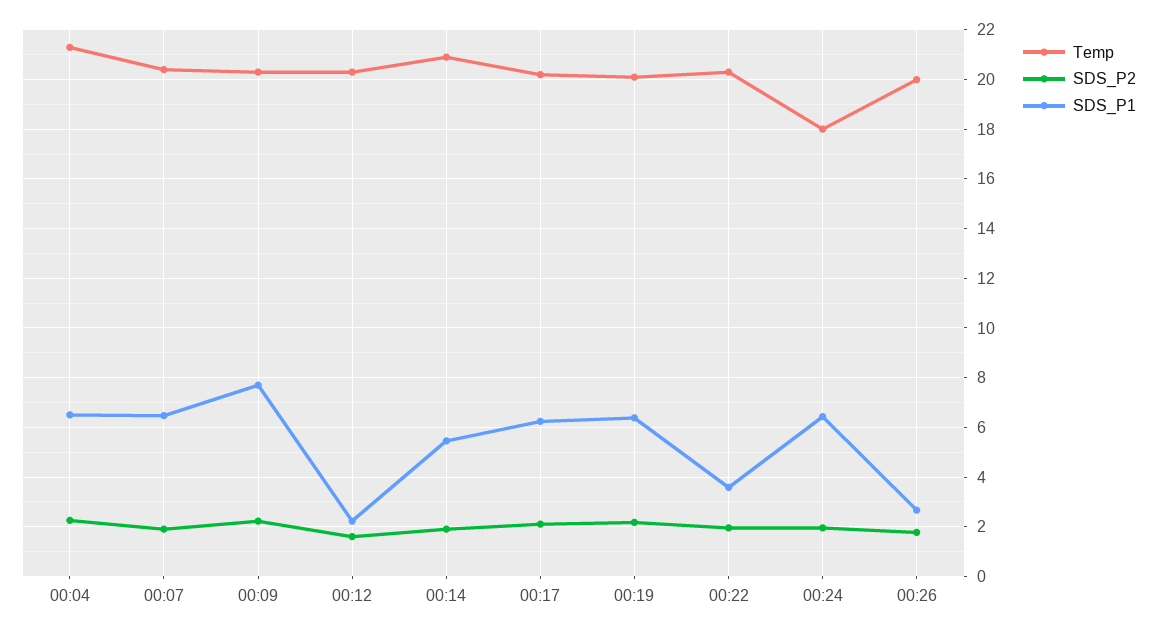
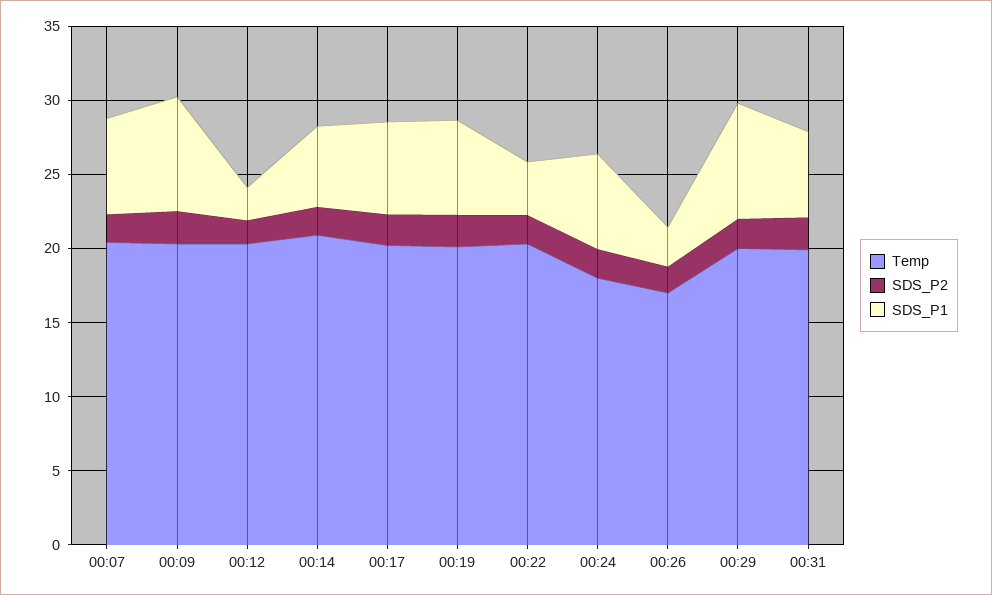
Temp, 00:04: 21.25 -> none
SDS_P2, 00:04: 2.25 -> none
SDS_P1, 00:04: 6.5 -> none
Temp, 00:26: 20 -> 17
Temp, 00:29: none -> 20
SDS_P2, 00:29: none -> 2
SDS_P1, 00:29: none -> 8
Temp, 00:31: none -> 20
SDS_P2, 00:31: none -> 2
SDS_P1, 00:31: none -> 6

